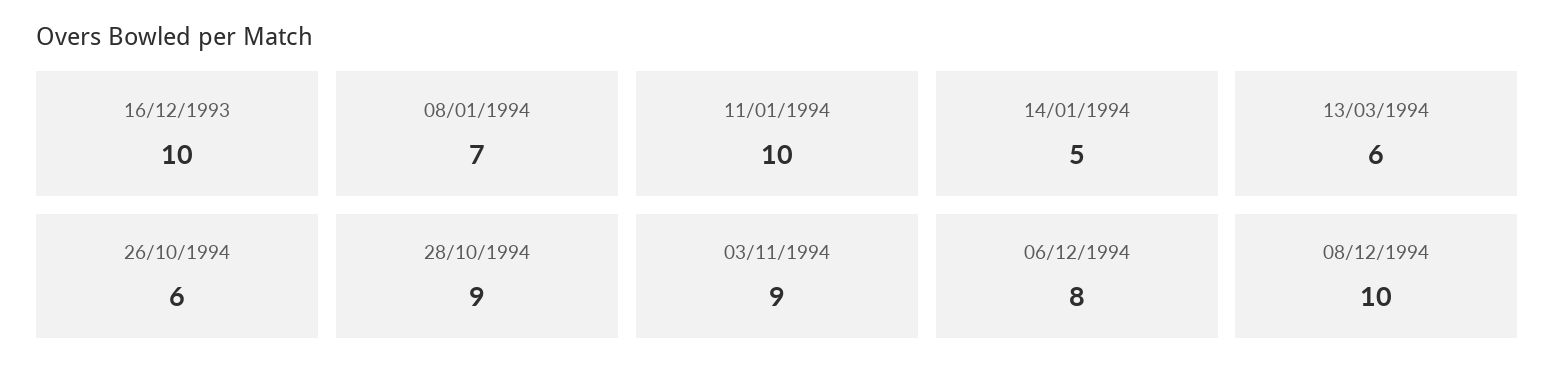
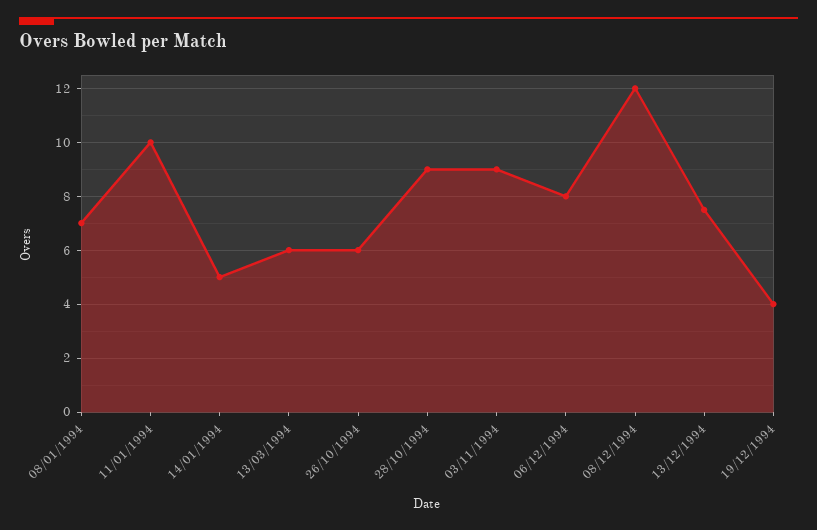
16/12/1993: 10 -> none
08/12/1994: 10 -> 12
13/12/1994: none -> 7.5
19/12/1994: none -> 4

